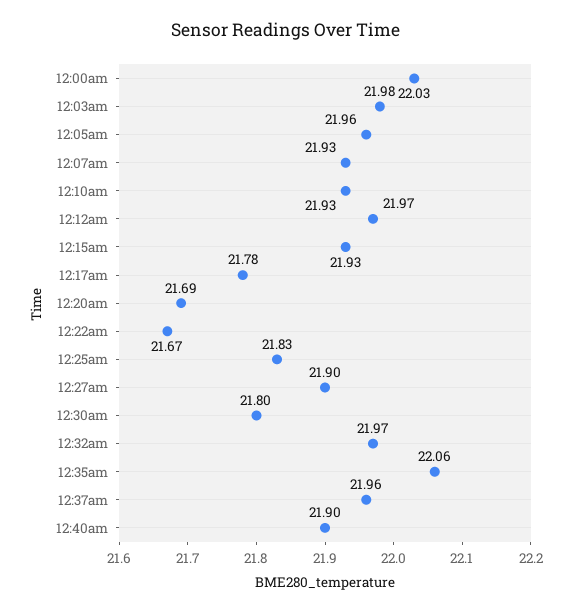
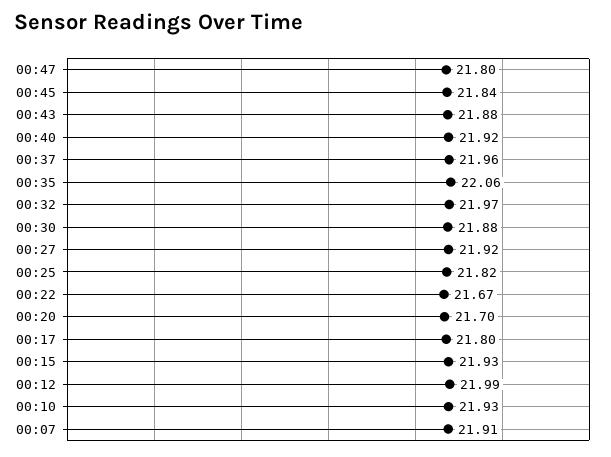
12:00am: 22.03 -> none
12:03am: 21.98 -> none
12:05am: 21.96 -> none
12:07am: 21.93 -> 21.91
12:12am: 21.97 -> 21.99
12:17am: 21.78 -> 21.8
12:20am: 21.69 -> 21.7
12:25am: 21.83 -> 21.82
12:27am: 21.9 -> 21.92
12:30am: 21.8 -> 21.88
12:40am: 21.9 -> 21.92
00:47: none -> 21.8
00:45: none -> 21.84
00:43: none -> 21.88

